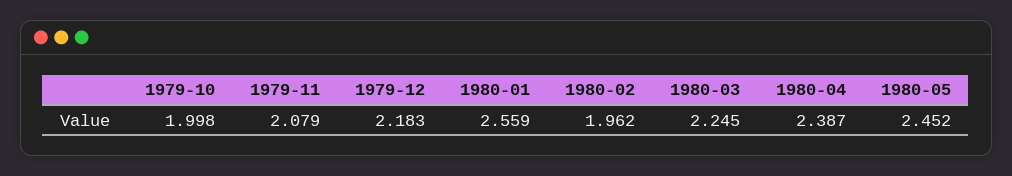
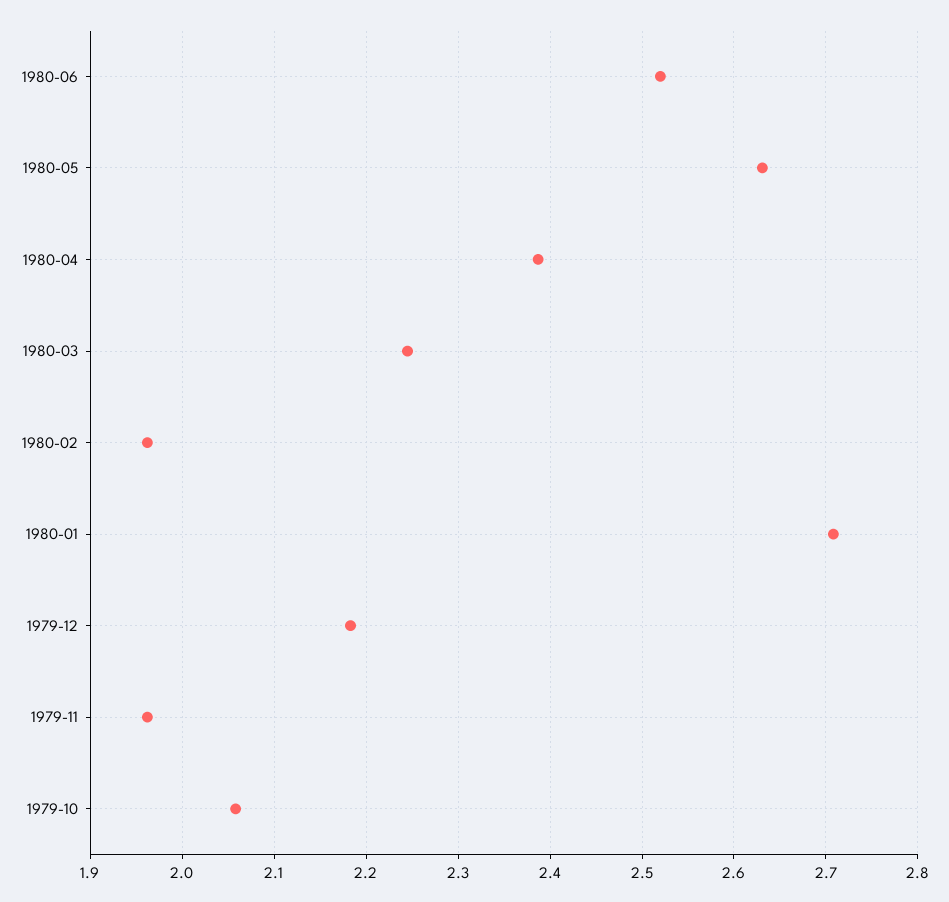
1979-10: 1.998 -> 2.06
1979-11: 2.079 -> 1.96
1980-01: 2.559 -> 2.71
1980-05: 2.452 -> 2.63
1980-06: none -> 2.52

